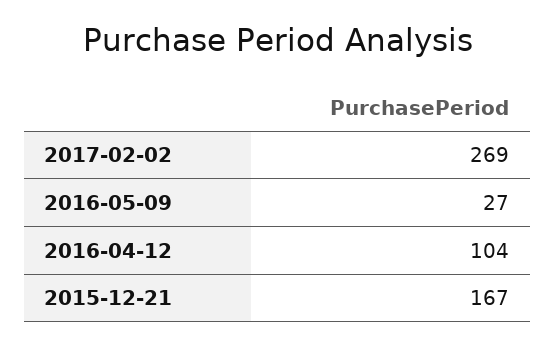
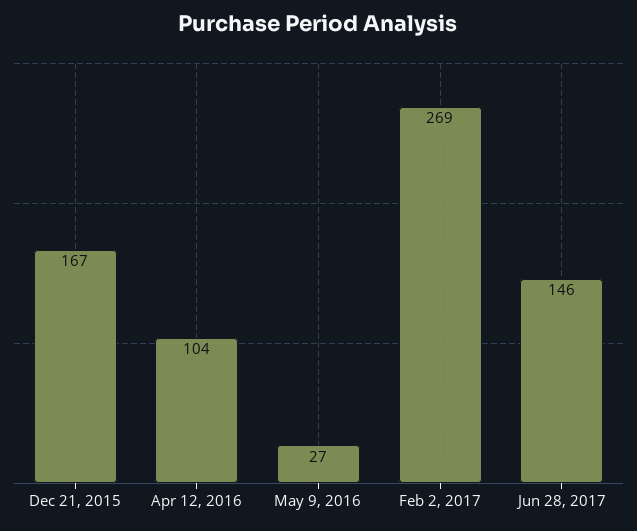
Jun 28, 2017: none -> 146

